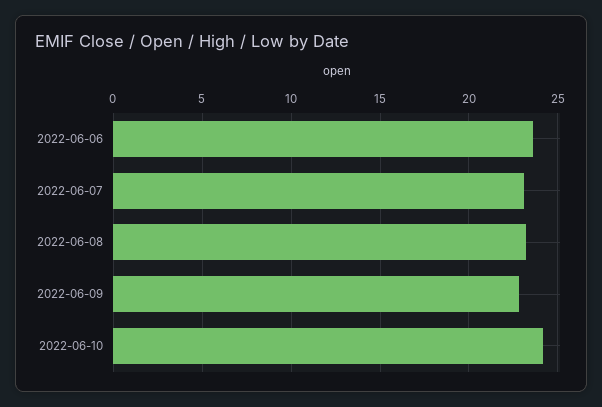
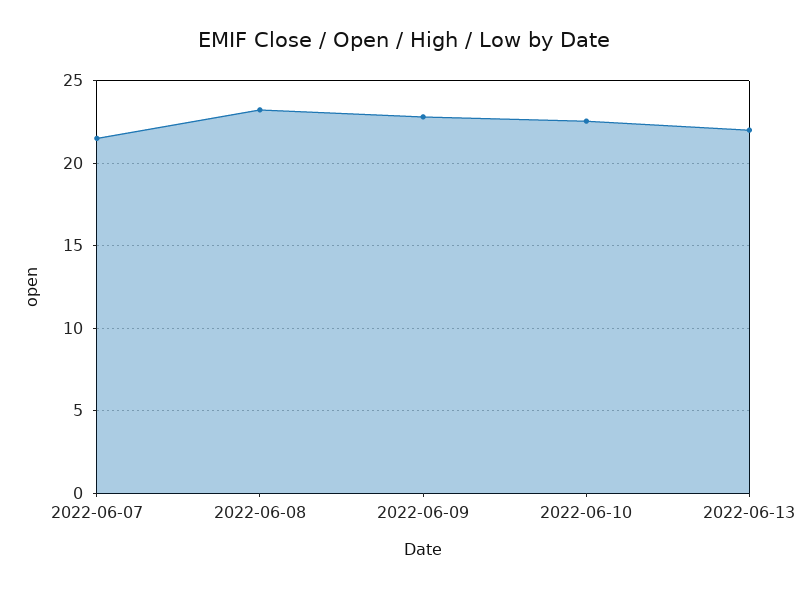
2022-06-06: 23.5 -> none
2022-06-07: 23 -> 21.5
2022-06-10: 24 -> 22.5
2022-06-13: none -> 22

